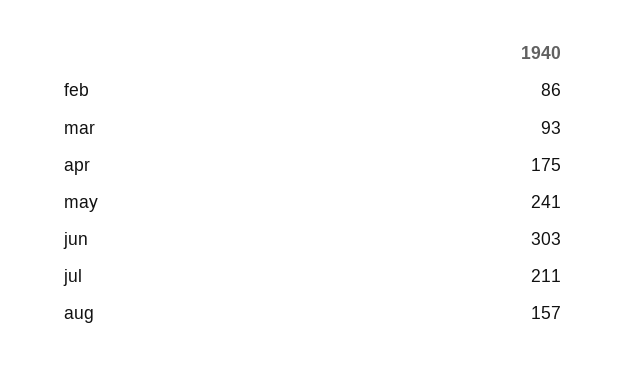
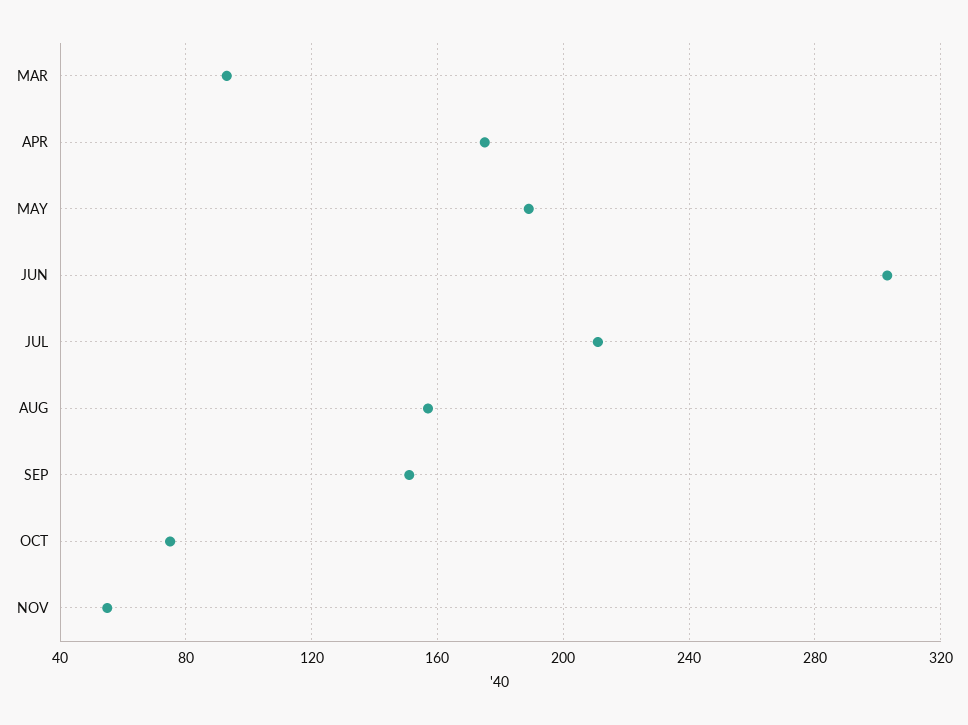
feb: 86 -> none
may: 241 -> 190
SEP: none -> 150
OCT: none -> 75
NOV: none -> 55

